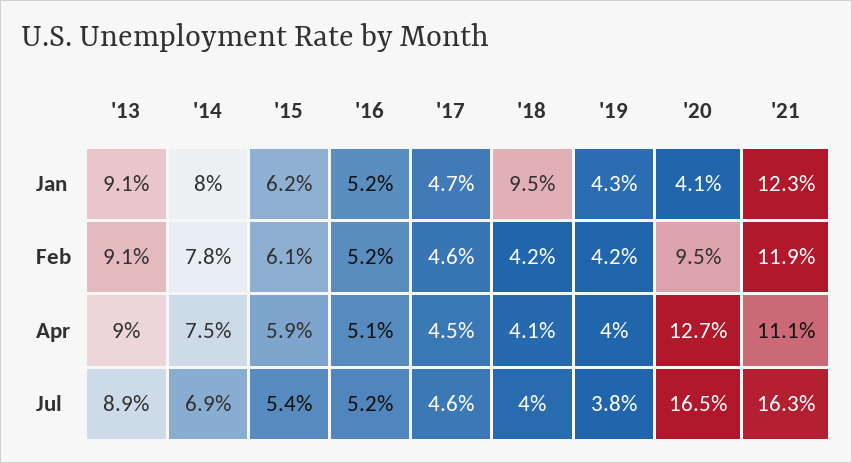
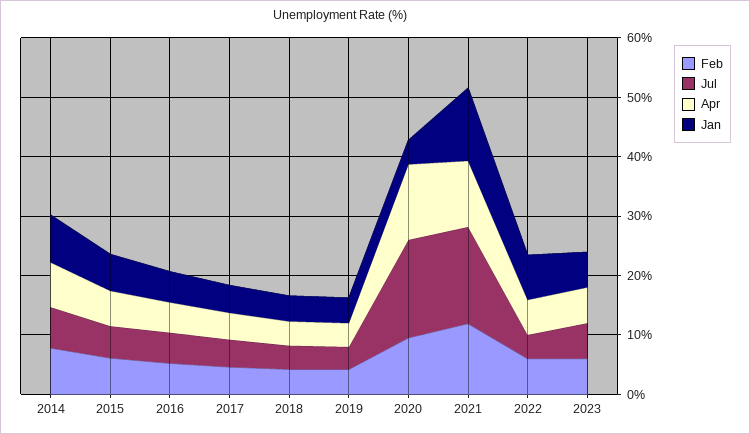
Jan, '13: 9.1 -> none
Jan, '18: 9.5 -> 4
Feb, '13: 9.1 -> none
Apr, '13: 9 -> none
Jul, '13: 8.9 -> none
Feb, 2022: none -> 6
Jul, 2022: none -> 4
Apr, 2022: none -> 6
Jan, 2022: none -> 8
Feb, 2023: none -> 6
Jul, 2023: none -> 6
Apr, 2023: none -> 6
Jan, 2023: none -> 6

